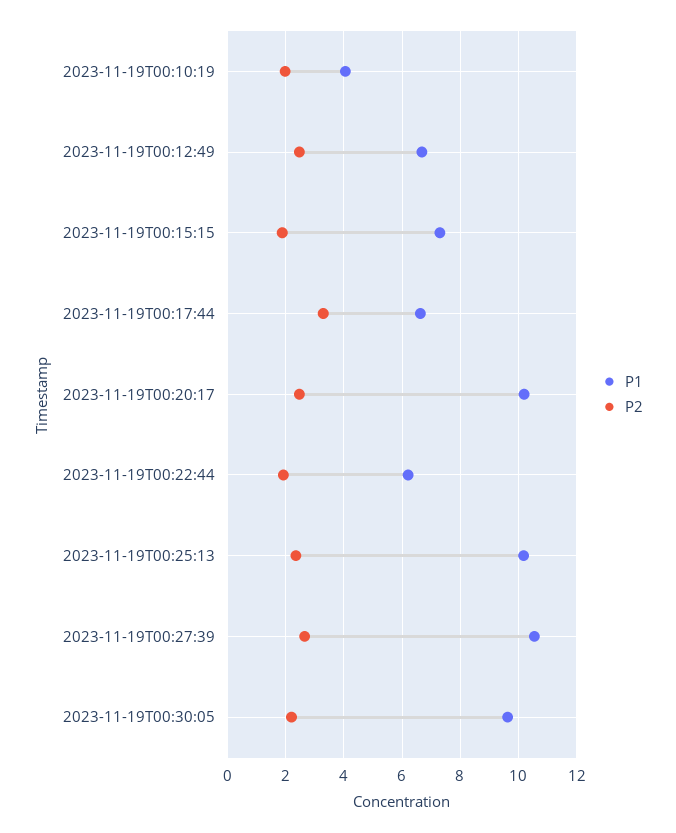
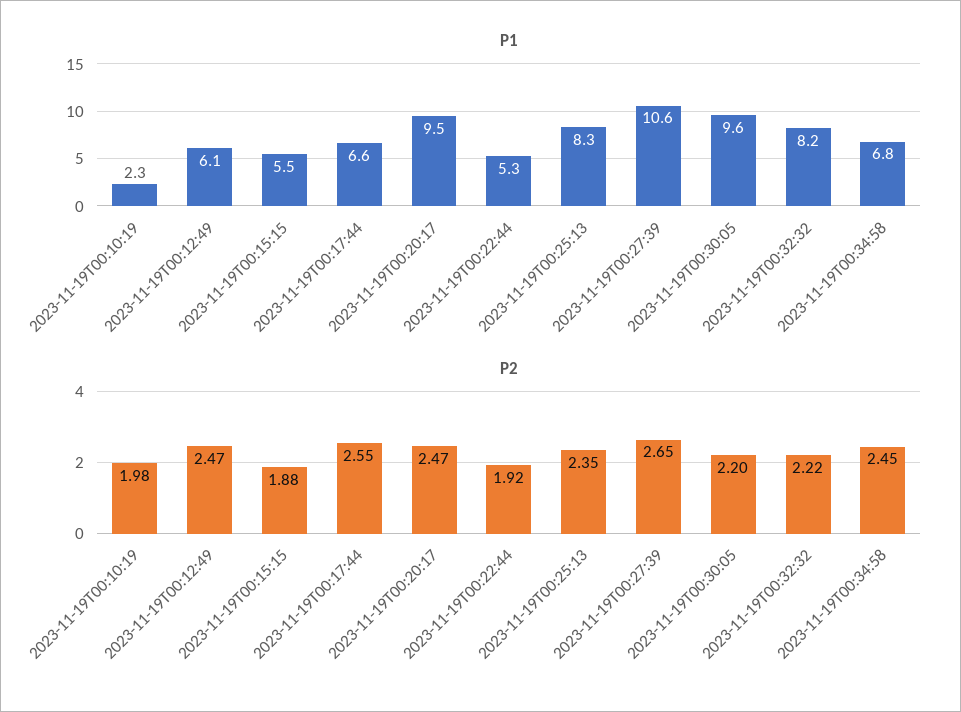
P1, 2023-11-19T00:10:19: 4 -> 2.3
P1, 2023-11-19T00:12:49: 6.75 -> 6.1
P1, 2023-11-19T00:15:15: 7.25 -> 5.5
P2, 2023-11-19T00:17:44: 3.25 -> 2.55
P1, 2023-11-19T00:20:17: 10.25 -> 9.5
P1, 2023-11-19T00:22:44: 6.25 -> 5.3
P1, 2023-11-19T00:25:13: 10.25 -> 8.3
P1, 2023-11-19T00:32:32: none -> 8.2
P1, 2023-11-19T00:34:58: none -> 6.8
P2, 2023-11-19T00:32:32: none -> 2.22
P2, 2023-11-19T00:34:58: none -> 2.45

